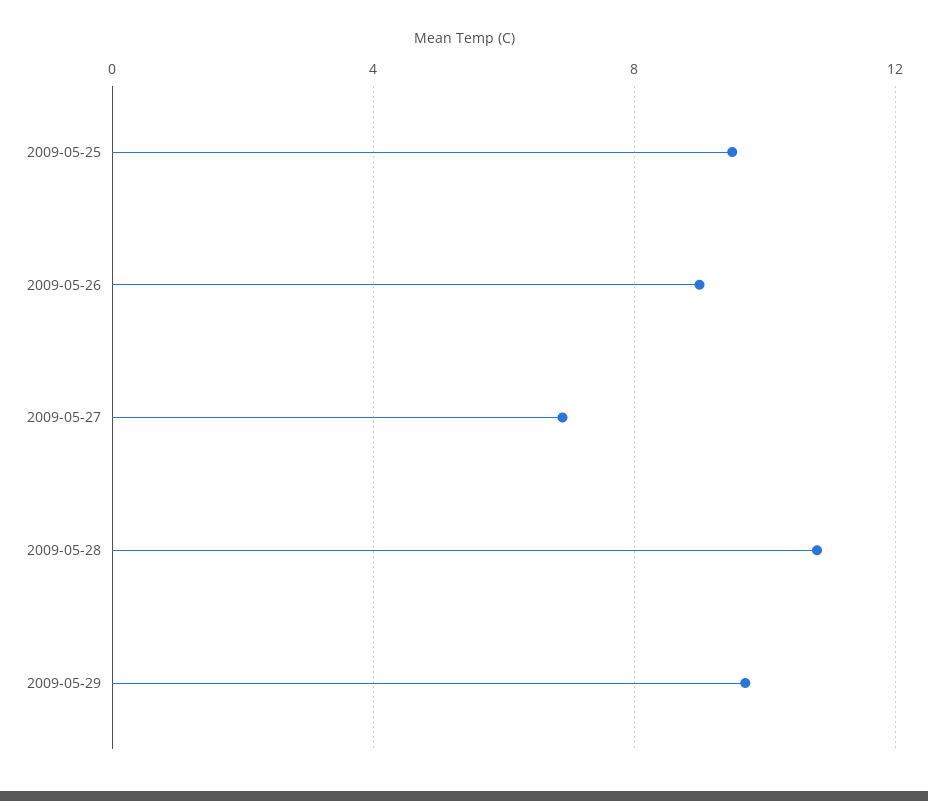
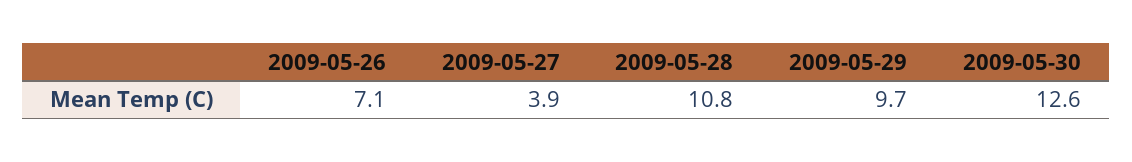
2009-05-25: 9.5 -> none
2009-05-26: 9 -> 7.1
2009-05-27: 7 -> 3.9
2009-05-30: none -> 12.6

